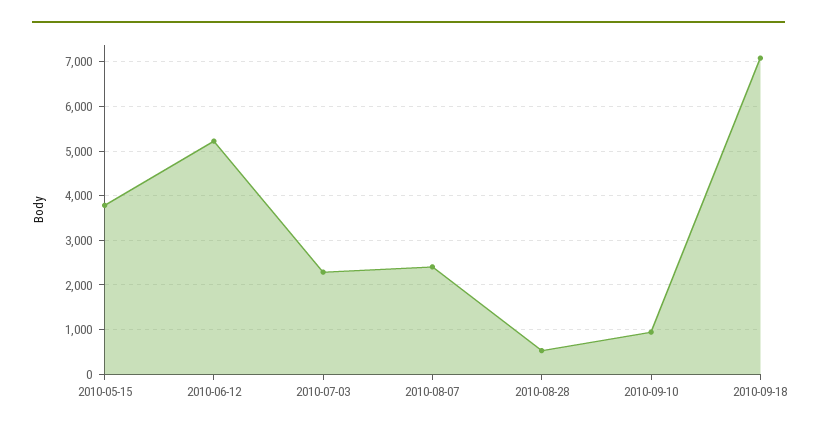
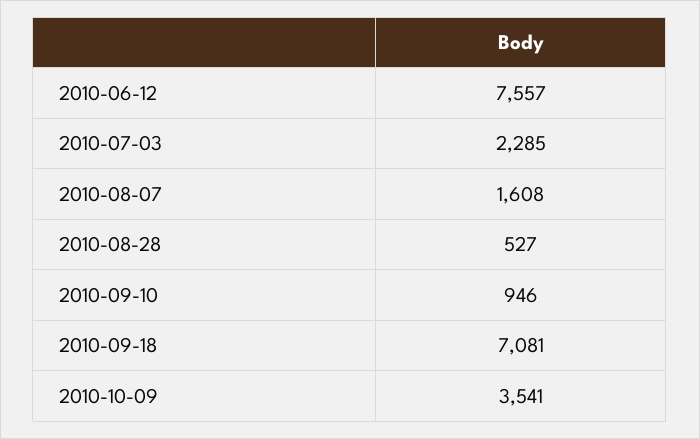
2010-05-15: 3800 -> none
2010-06-12: 5200 -> 7557
2010-08-07: 2400 -> 1608
2010-10-09: none -> 3541

